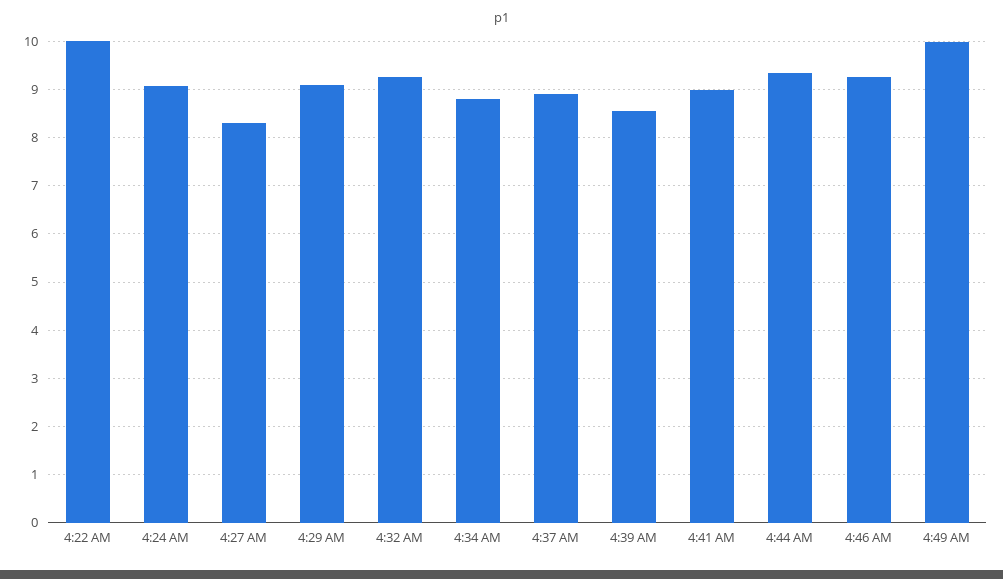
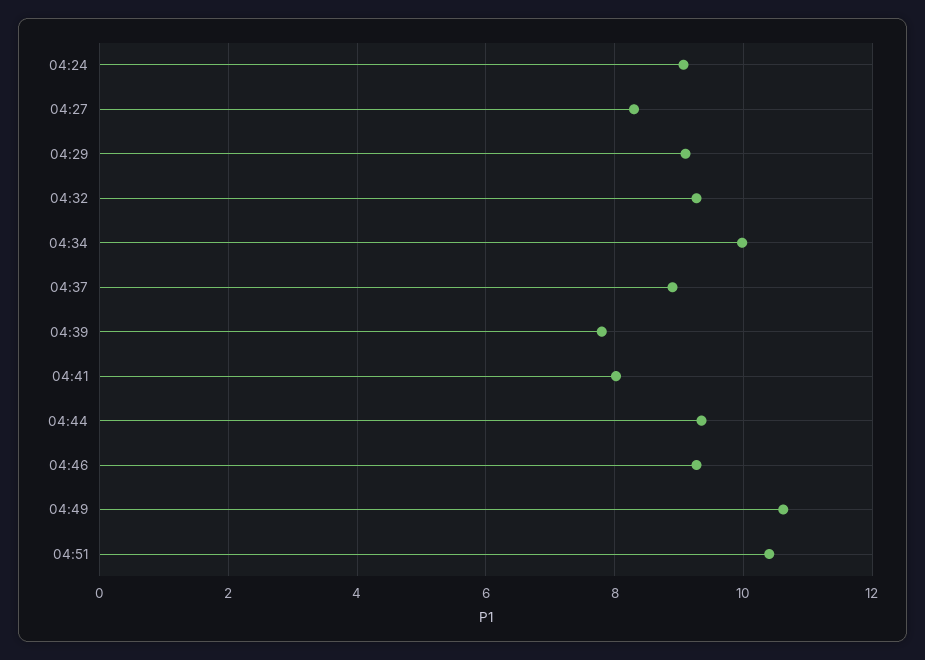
4:22 AM: 10 -> none
4:34 AM: 8.8 -> 10
4:39 AM: 8.6 -> 7.8
4:41 AM: 9 -> 8
4:49 AM: 10 -> 10.6
04:51: none -> 10.4

